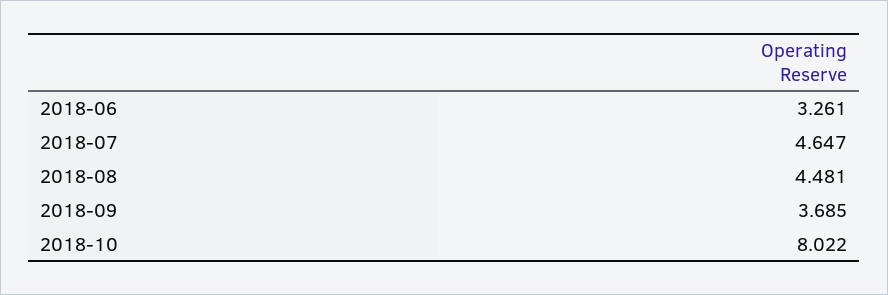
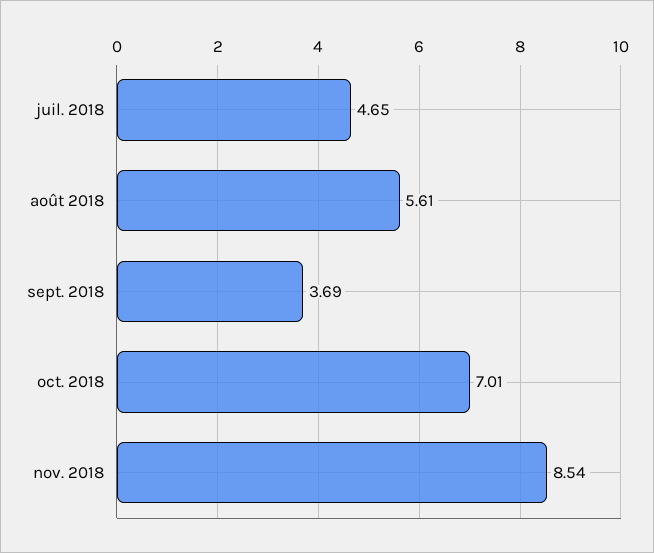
2018-06: 3.261 -> none
2018-08: 4.481 -> 5.61
2018-10: 8.022 -> 7.01
nov. 2018: none -> 8.54

